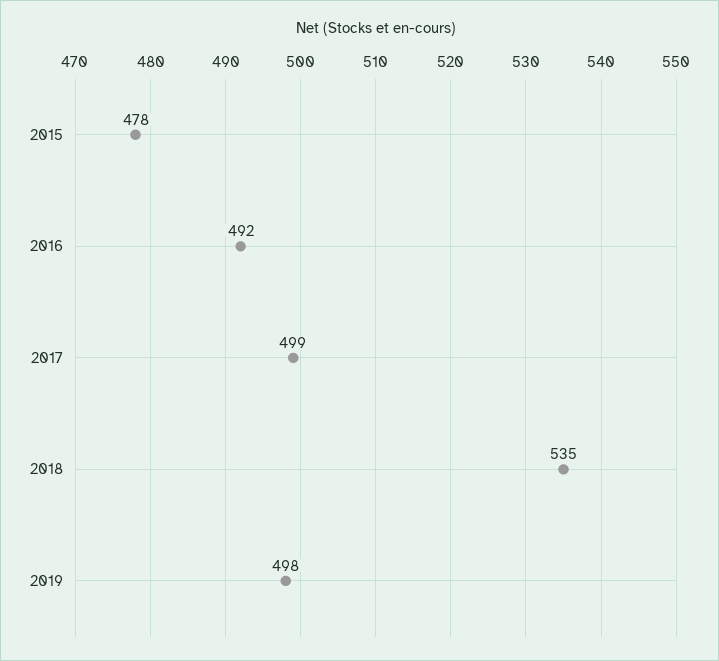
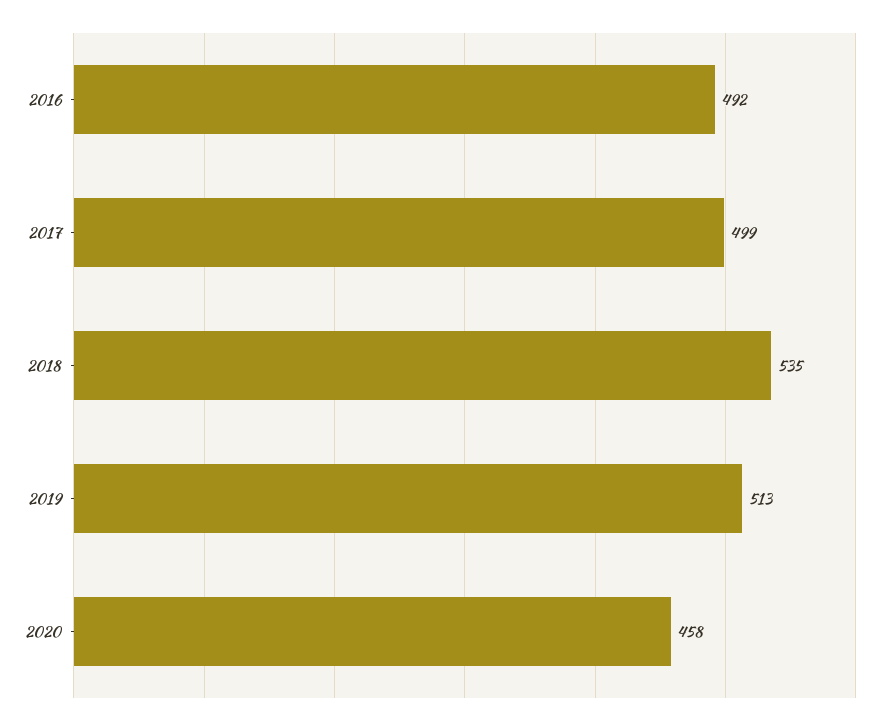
2015: 478 -> none
2019: 498 -> 513
2020: none -> 458

